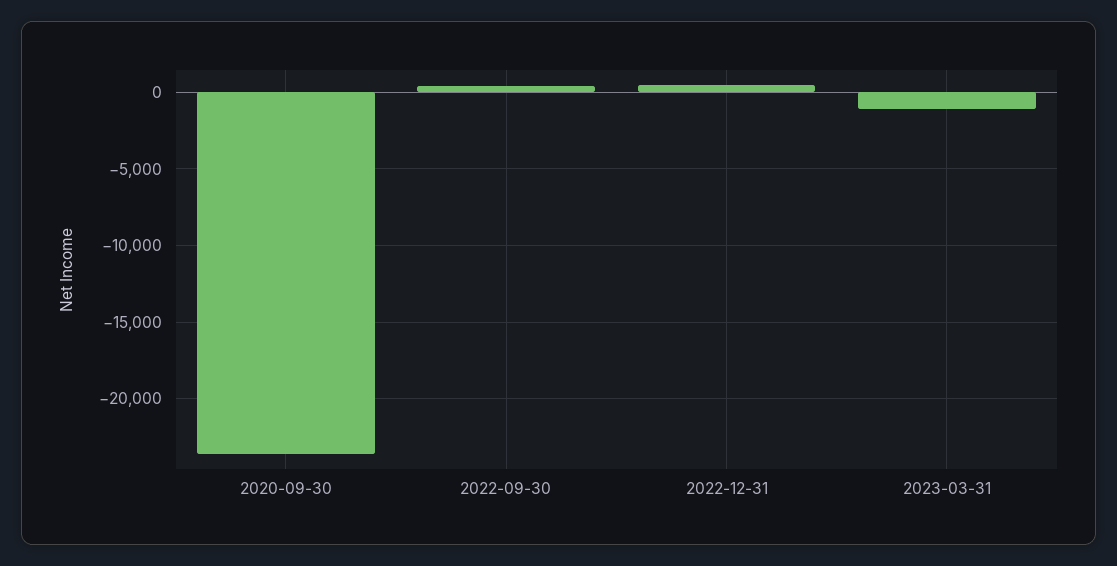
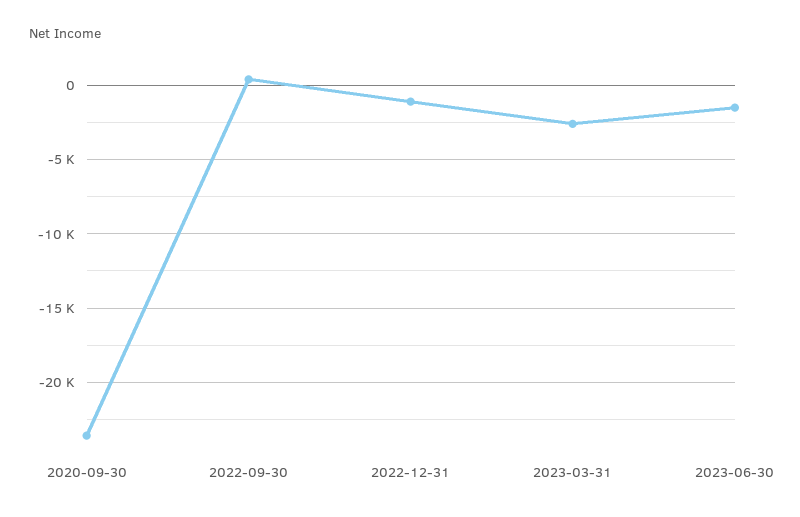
2022-12-31: 500 -> -1000
2023-03-31: -1000 -> -2500
2023-06-30: none -> -1500

